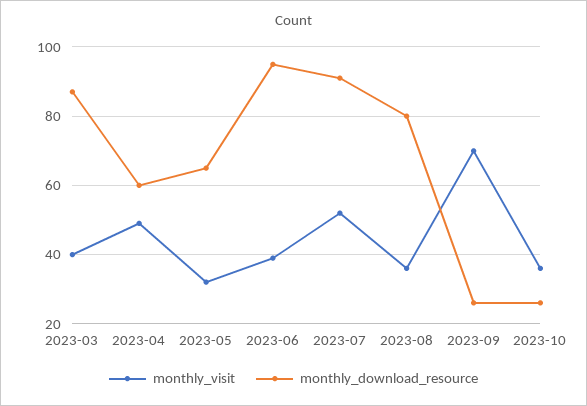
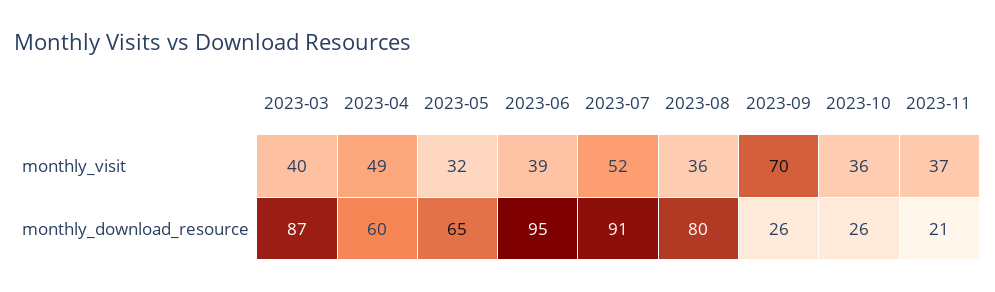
monthly_visit, 2023-11: none -> 37
monthly_download_resource, 2023-11: none -> 21

